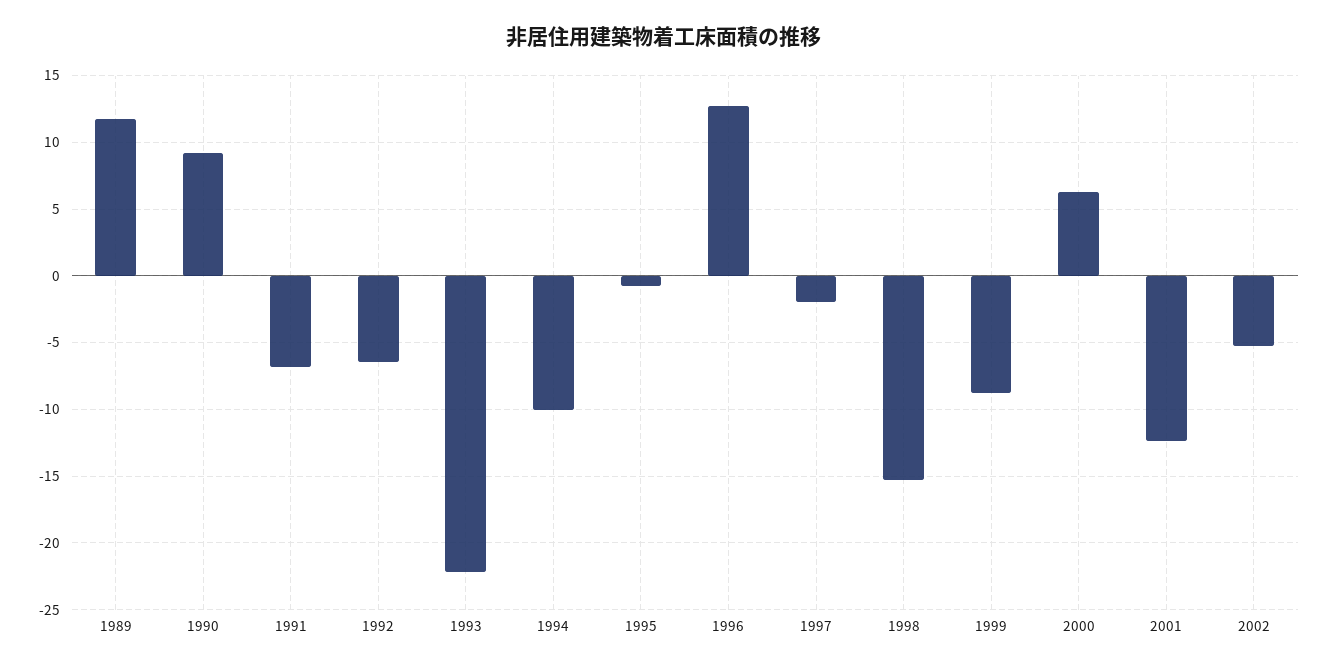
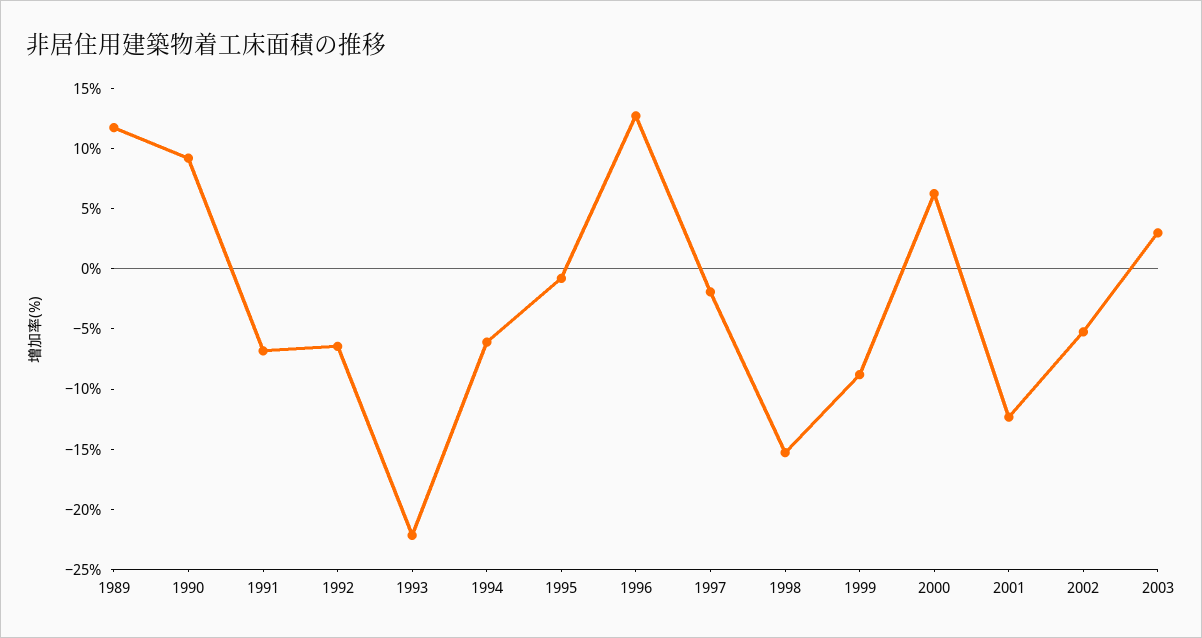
1994: -10 -> -6
2003: none -> 3

